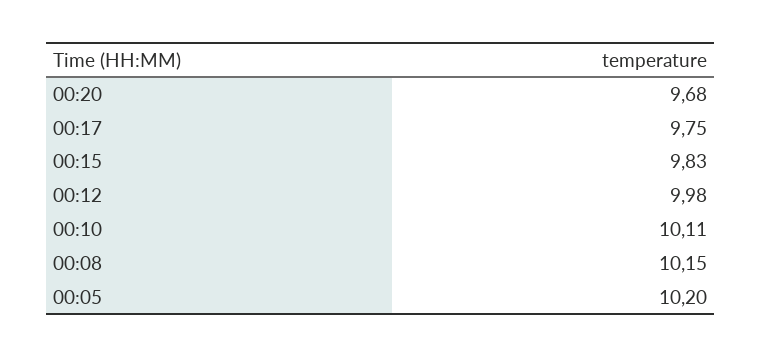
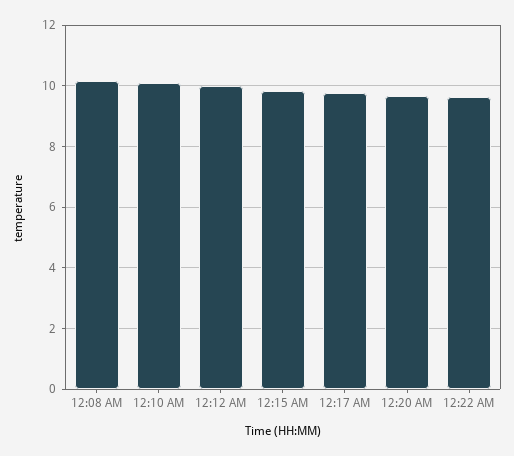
00:05: 10.2 -> none
12:22 AM: none -> 9.6

